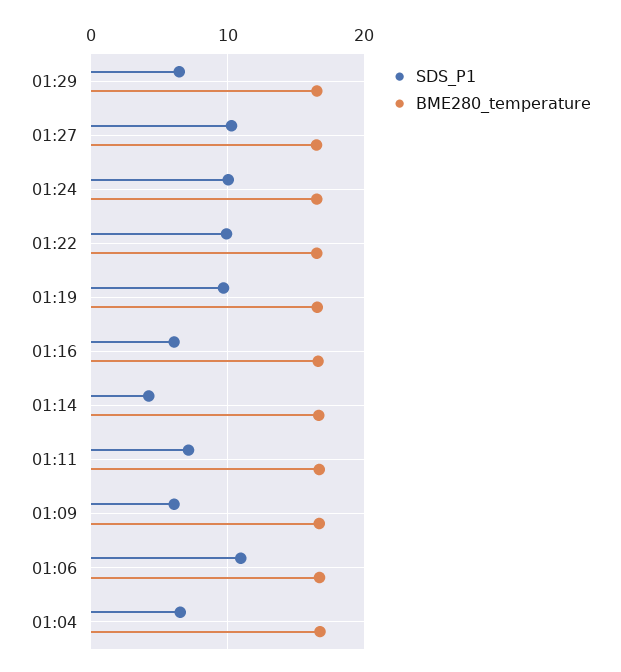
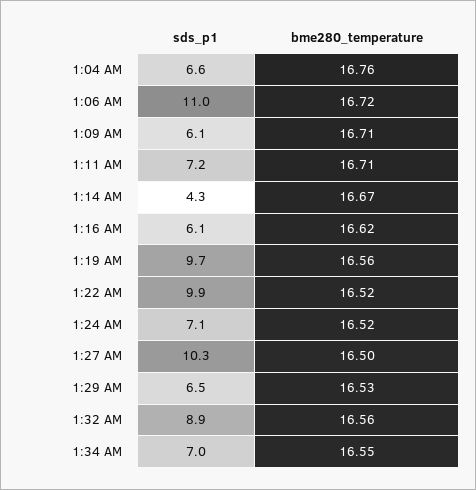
SDS_P1, 01:24: 10 -> 7.1
SDS_P1, 1:32 AM: none -> 8.9
BME280_temperature, 1:32 AM: none -> 16.56
SDS_P1, 1:34 AM: none -> 7
BME280_temperature, 1:34 AM: none -> 16.55

